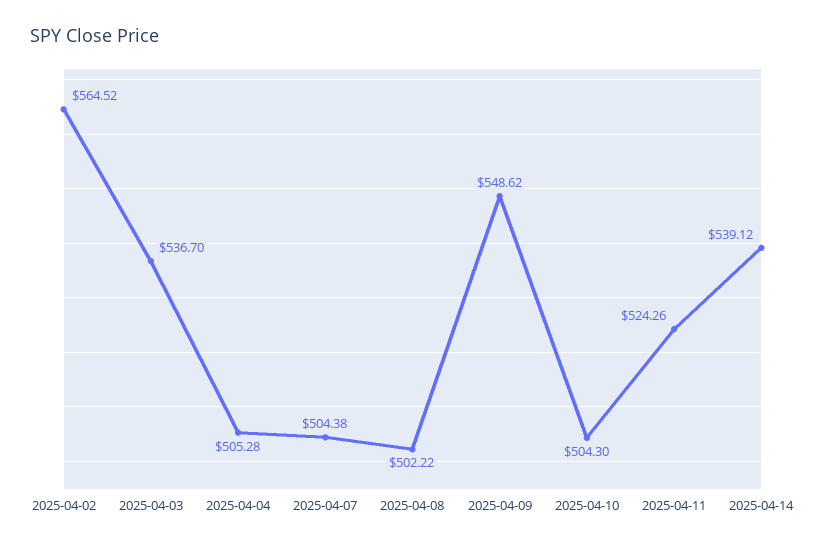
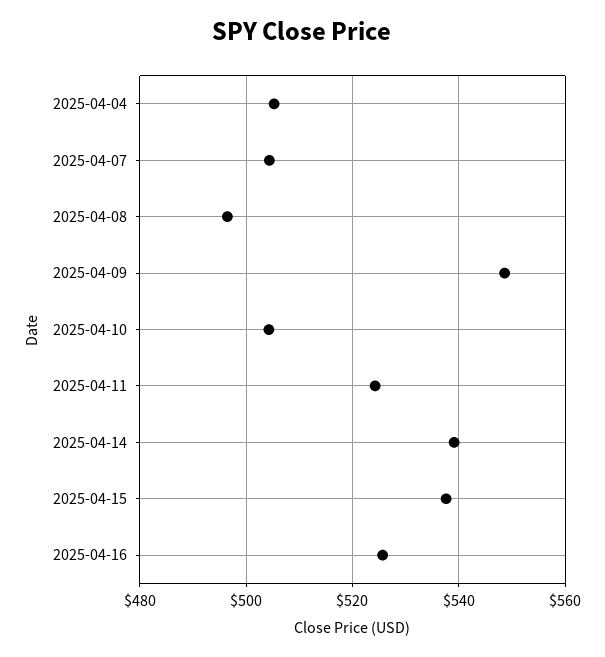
2025-04-02: 564.52 -> none
2025-04-03: 536.7 -> none
2025-04-08: 502.22 -> 496
2025-04-15: none -> 538
2025-04-16: none -> 526

